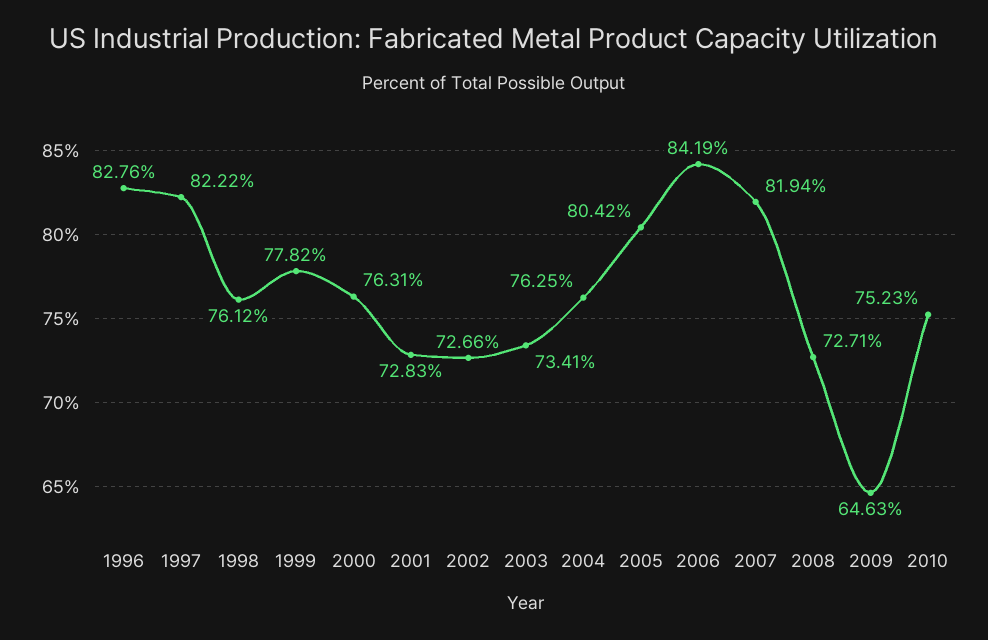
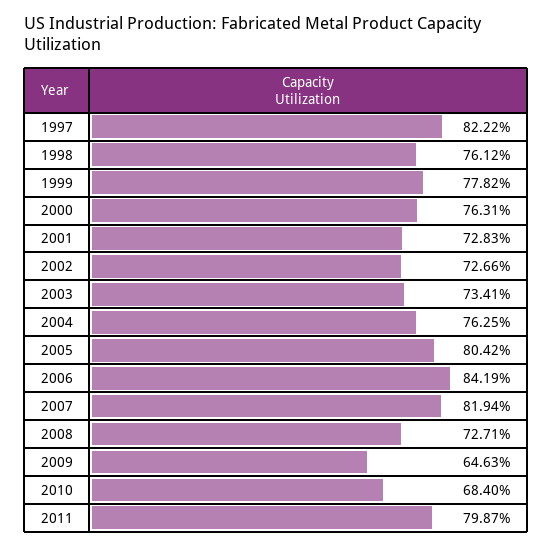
1996: 82.76 -> none
2010: 75.23 -> 68.4
2011: none -> 79.87

